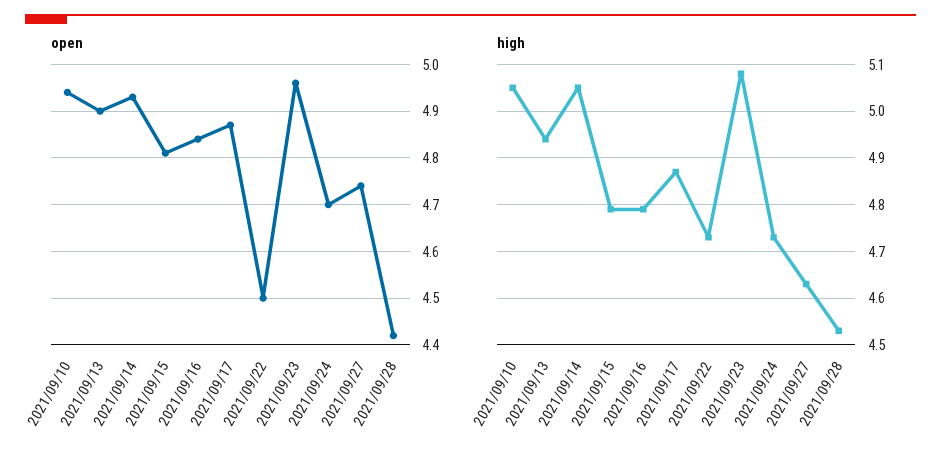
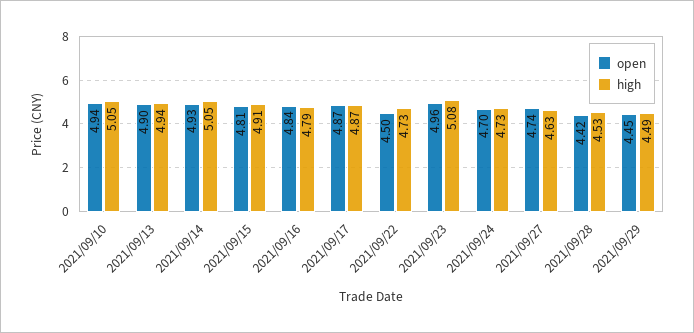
high, 2021/09/15: 4.8 -> 4.91
open, 2021/09/29: none -> 4.45
high, 2021/09/29: none -> 4.49

